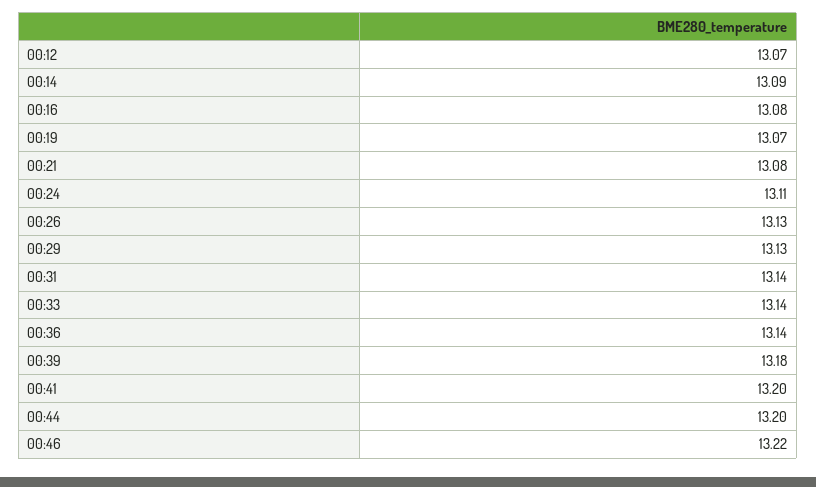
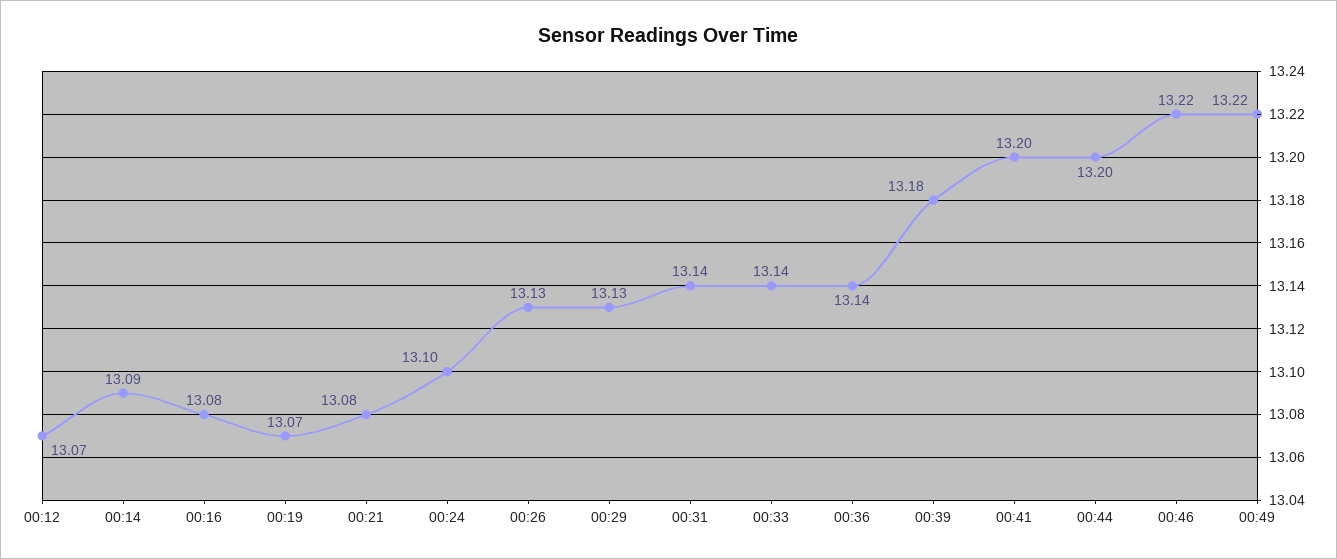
00:24: 13.11 -> 13.1
00:49: none -> 13.22

